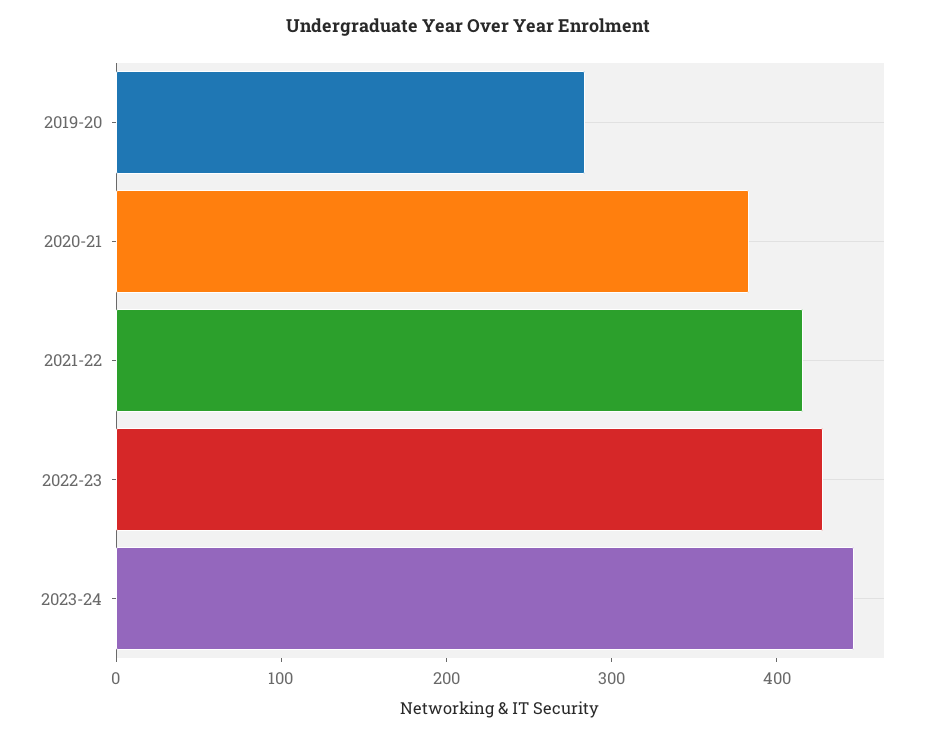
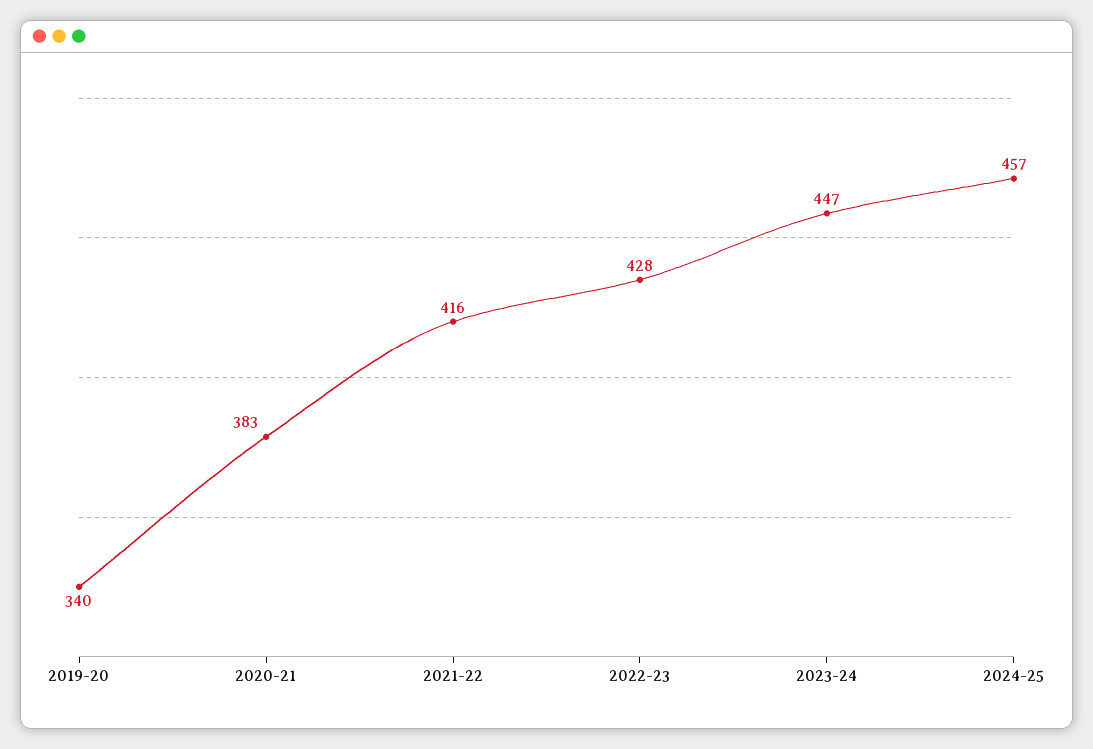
2019-20: 280 -> 340
2024-25: none -> 457

